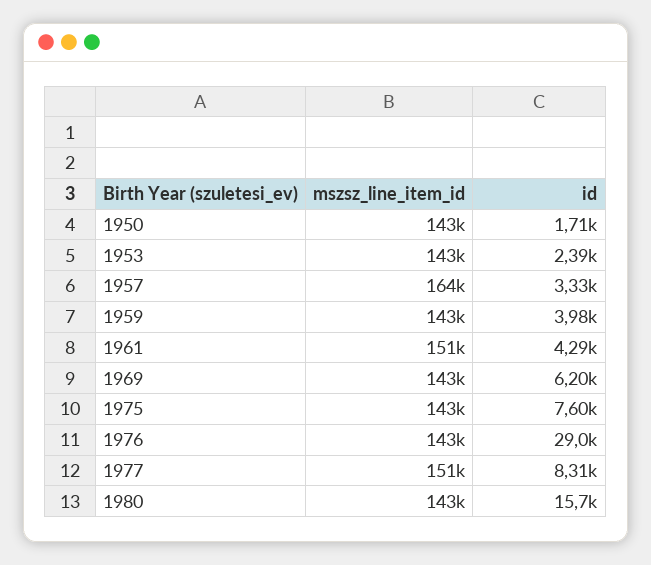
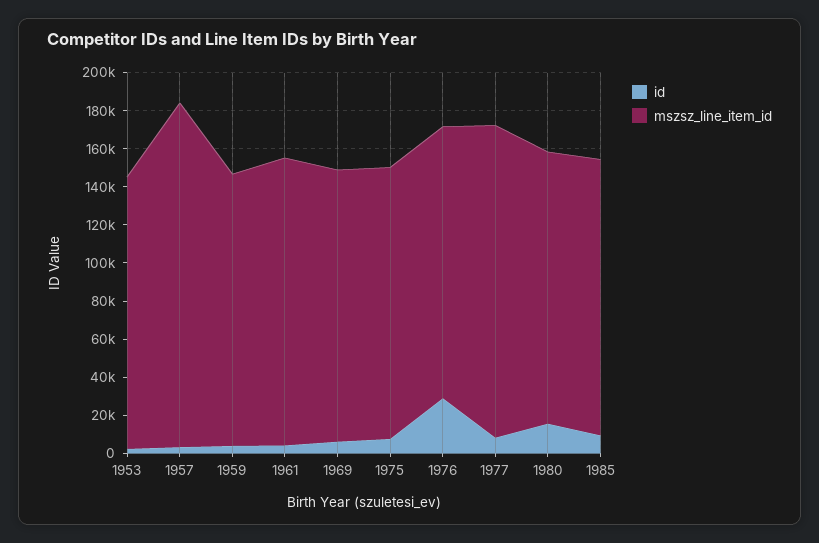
mszsz_line_item_id, 1950: 143000 -> none
id, 1950: 1710 -> none
mszsz_line_item_id, 1957: 164000 -> 180000
mszsz_line_item_id, 1977: 151000 -> 165000
id, 1985: none -> 10000
mszsz_line_item_id, 1985: none -> 145000

